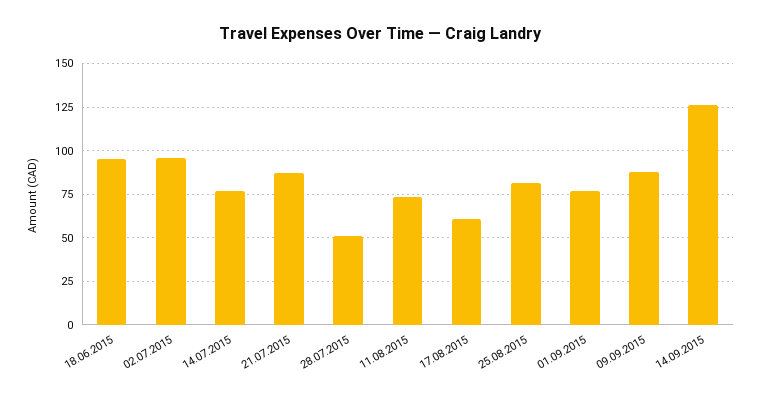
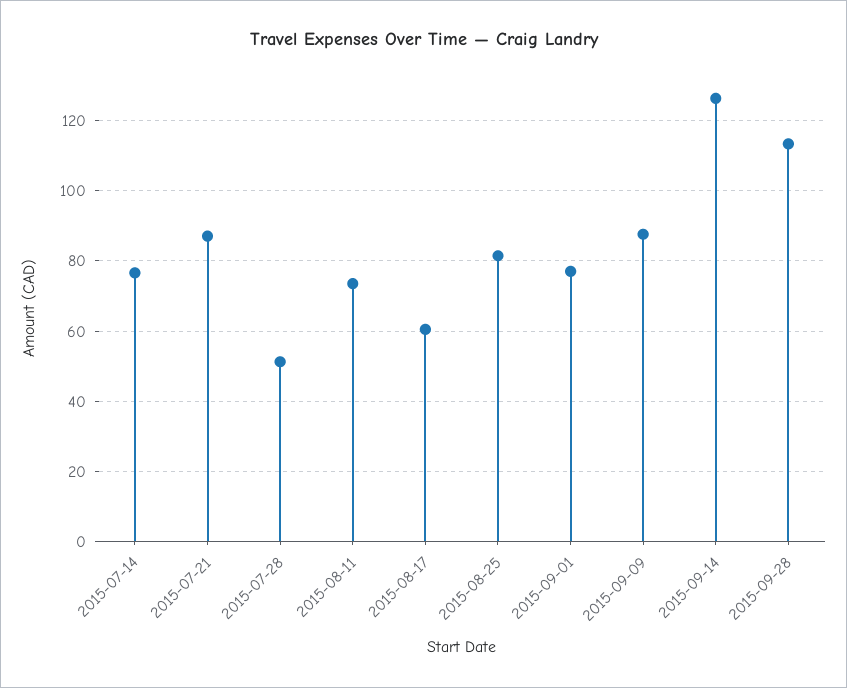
18.06.2015: 95 -> none
02.07.2015: 95 -> none
2015-09-28: none -> 114

